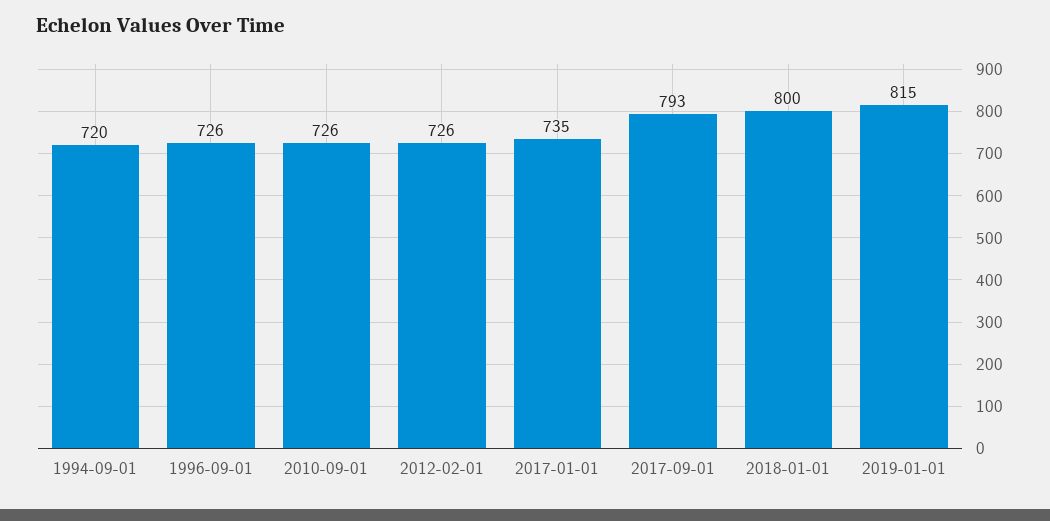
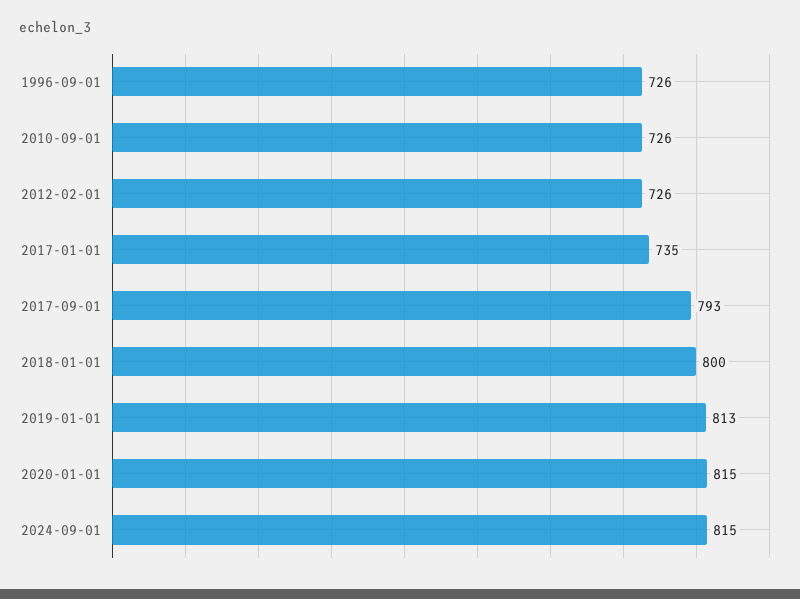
1994-09-01: 720 -> none
2019-01-01: 815 -> 813
2020-01-01: none -> 815
2024-09-01: none -> 815

